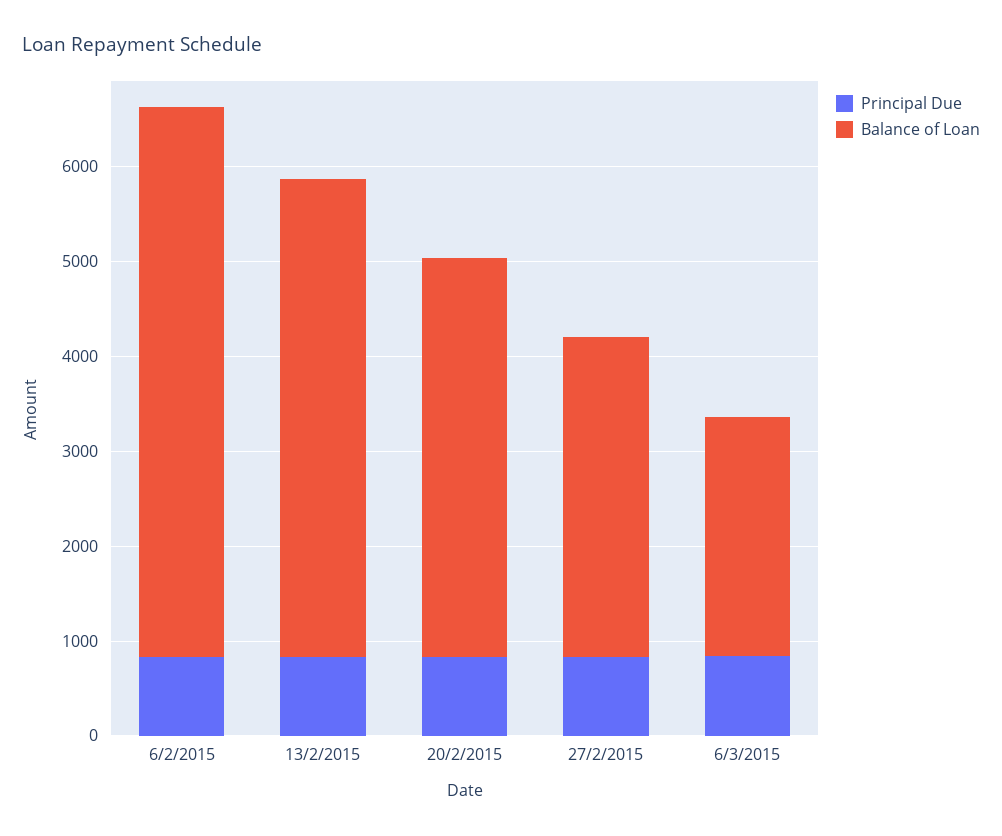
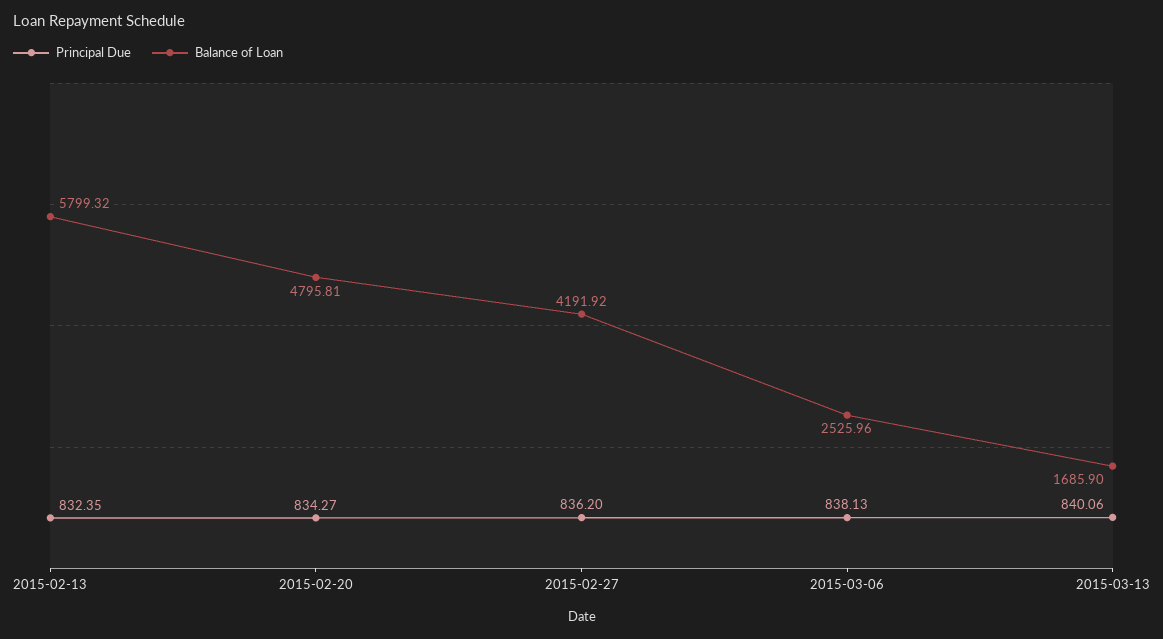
Principal Due, 6/2/2015: 800 -> none
Balance of Loan, 6/2/2015: 5800 -> none
Balance of Loan, 13/2/2015: 5000 -> 5799.32
Balance of Loan, 20/2/2015: 4200 -> 4795.81
Balance of Loan, 27/2/2015: 3400 -> 4191.92
Principal Due, 2015-03-13: none -> 840.06
Balance of Loan, 2015-03-13: none -> 1685.9

